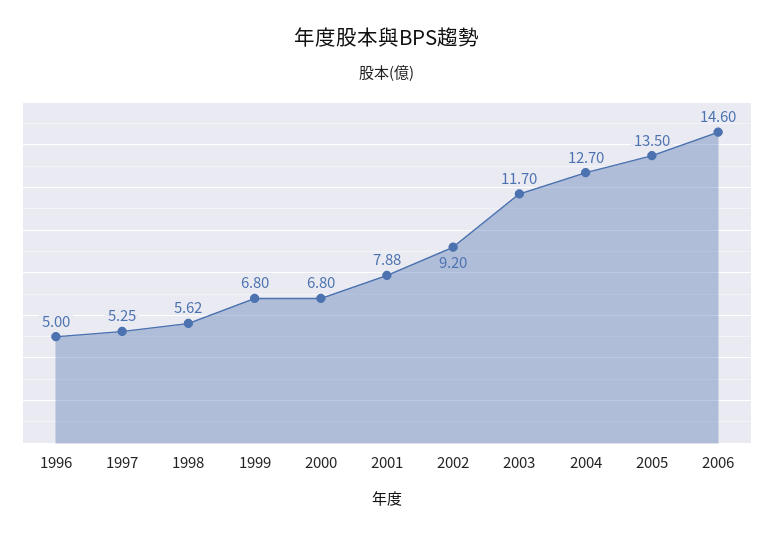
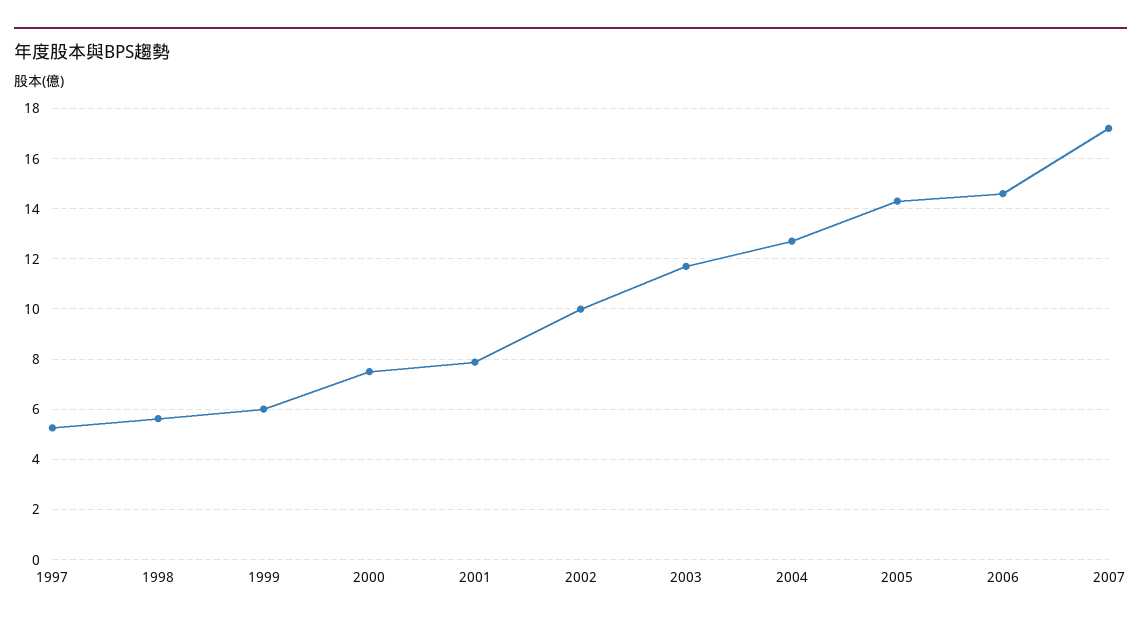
1996: 5 -> none
1999: 6.8 -> 6
2000: 6.8 -> 7.5
2002: 9.2 -> 10
2005: 13.5 -> 14.25
2007: none -> 17.25

